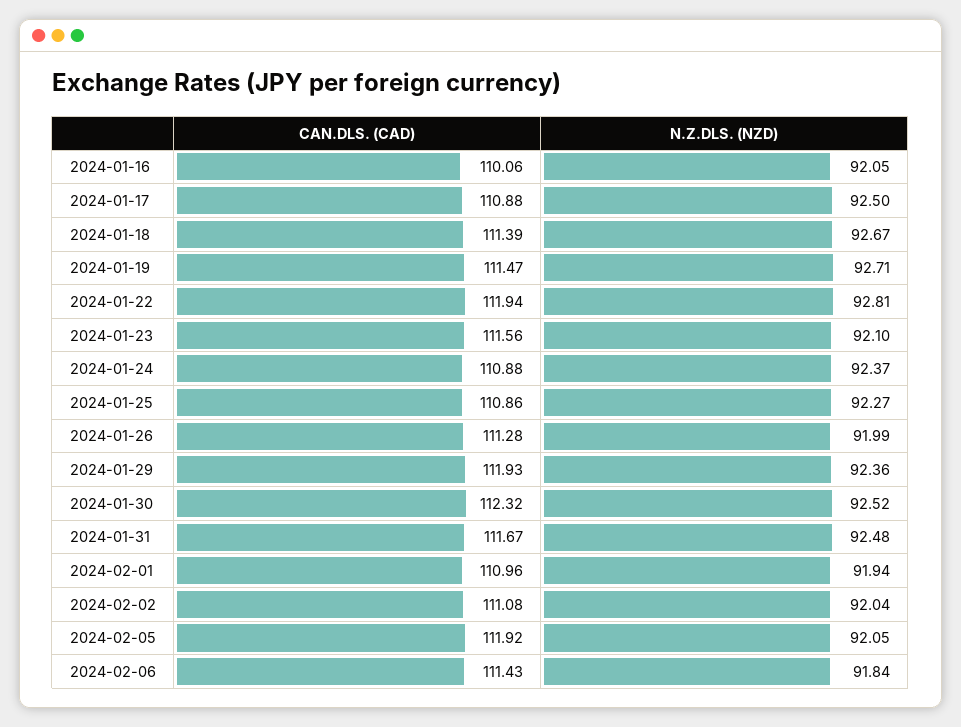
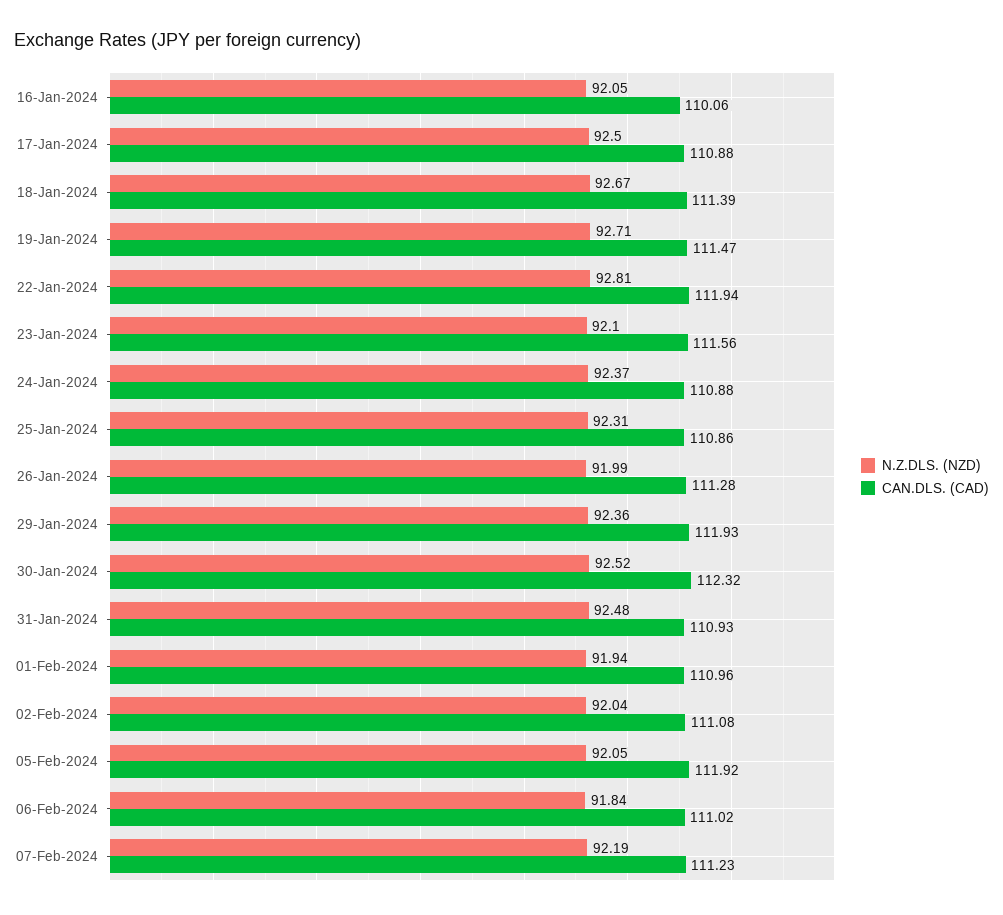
N.Z.DLS. (NZD), 2024-01-25: 92.27 -> 92.31
CAN.DLS. (CAD), 2024-01-31: 111.67 -> 110.93
CAN.DLS. (CAD), 2024-02-06: 111.43 -> 111.02
N.Z.DLS. (NZD), 07-Feb-2024: none -> 92.19
CAN.DLS. (CAD), 07-Feb-2024: none -> 111.23

